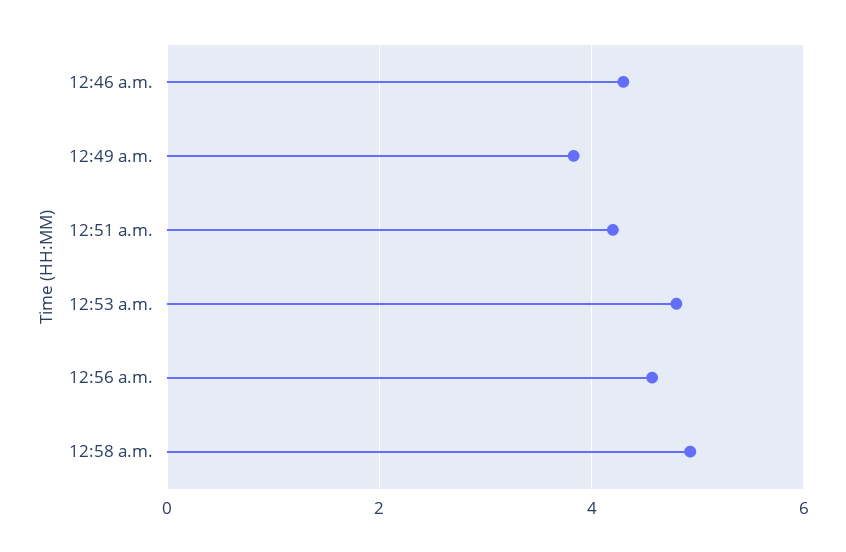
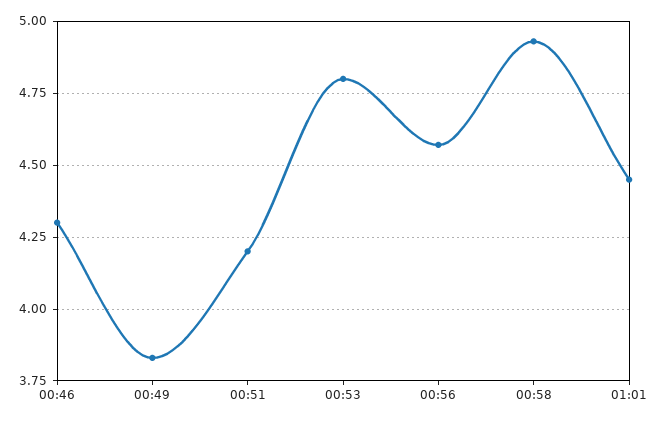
01:01: none -> 4.45

